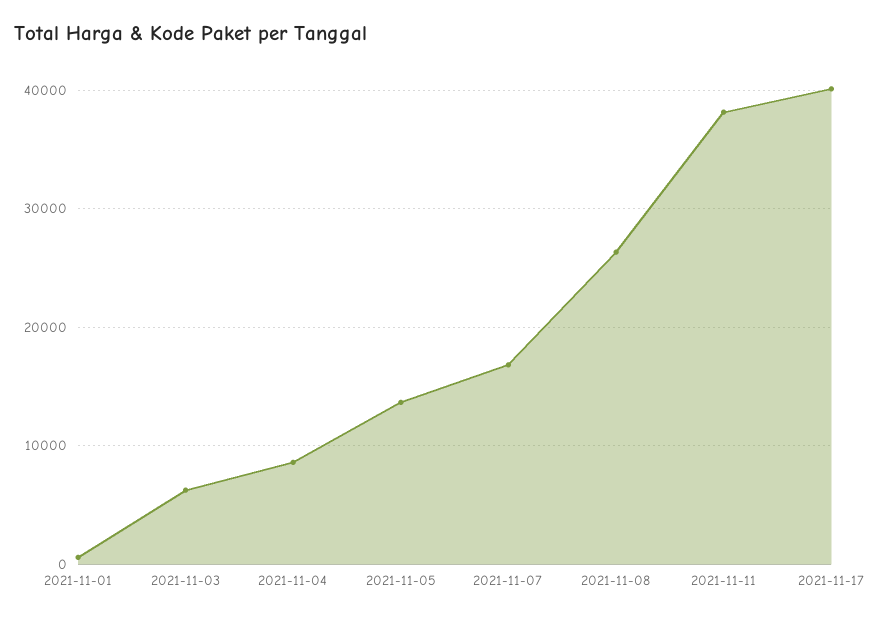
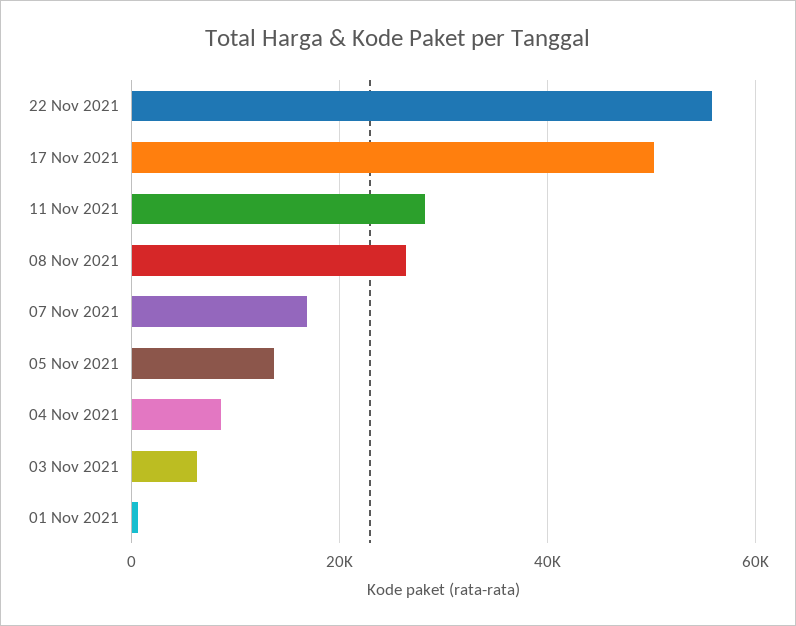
2021-11-11: 38000 -> 28000
2021-11-17: 40000 -> 50000
22 Nov 2021: none -> 56000

